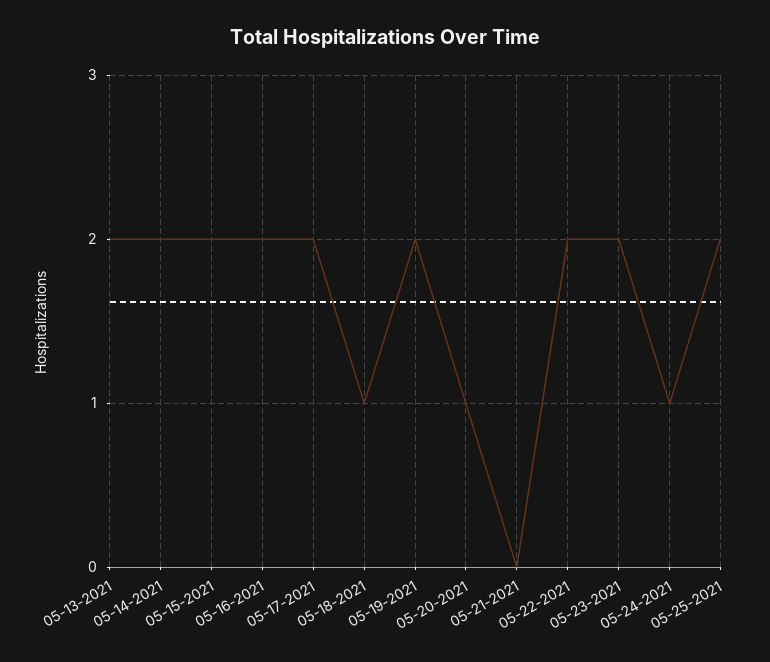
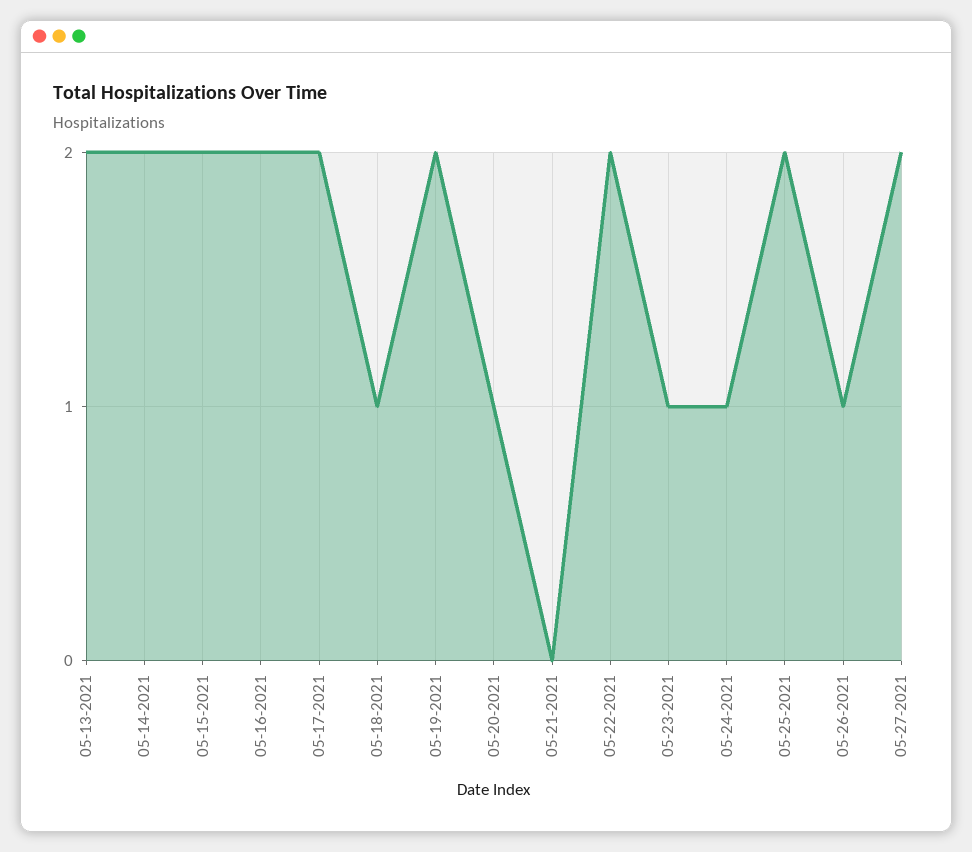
05-23-2021: 2 -> 1
05-26-2021: none -> 1
05-27-2021: none -> 2

